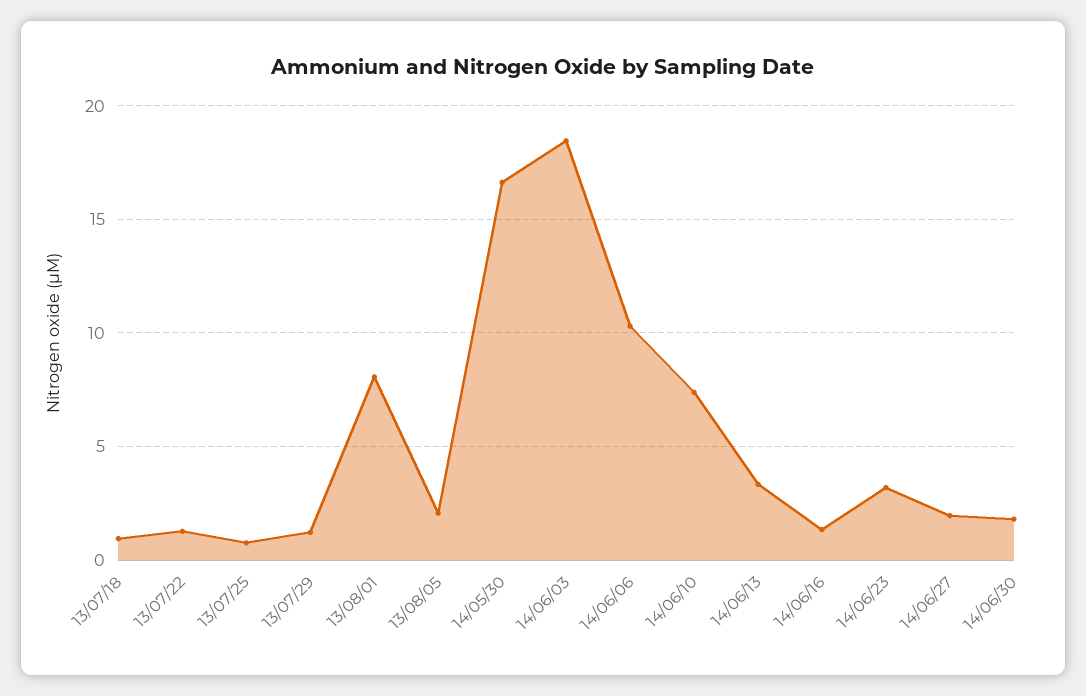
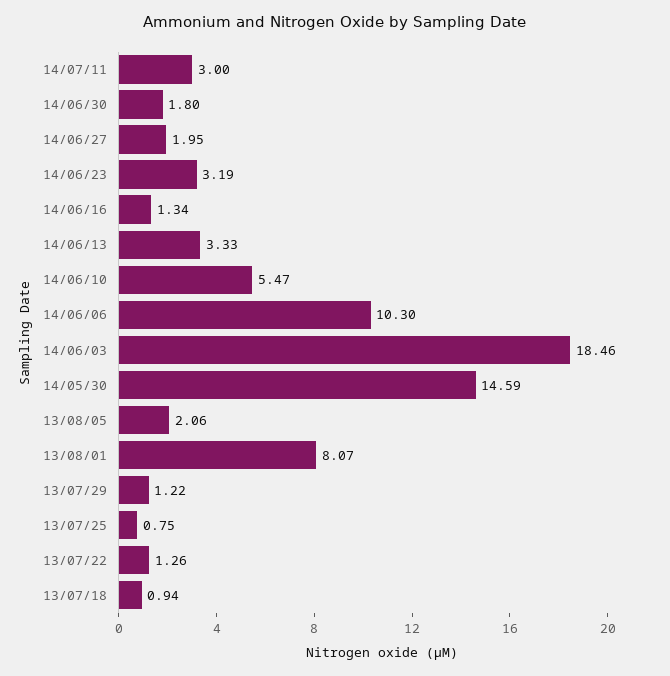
14/05/30: 16.5 -> 14.59
14/06/10: 7.5 -> 5.47
14/07/11: none -> 3

